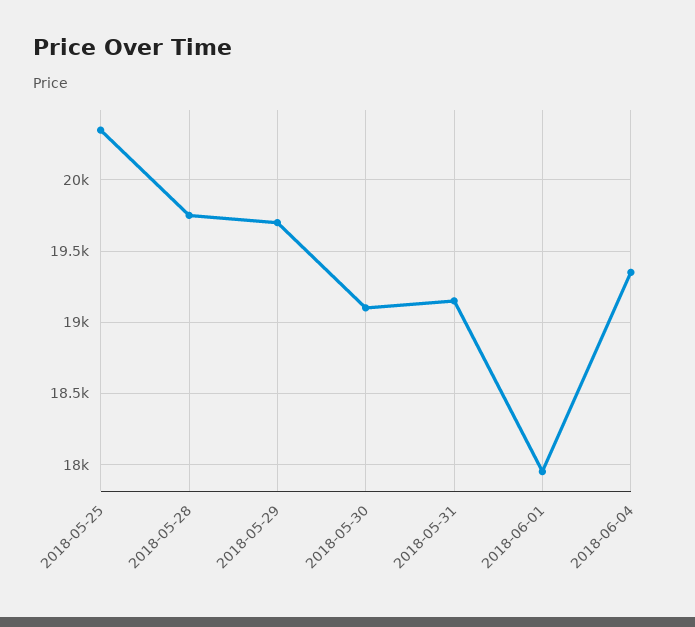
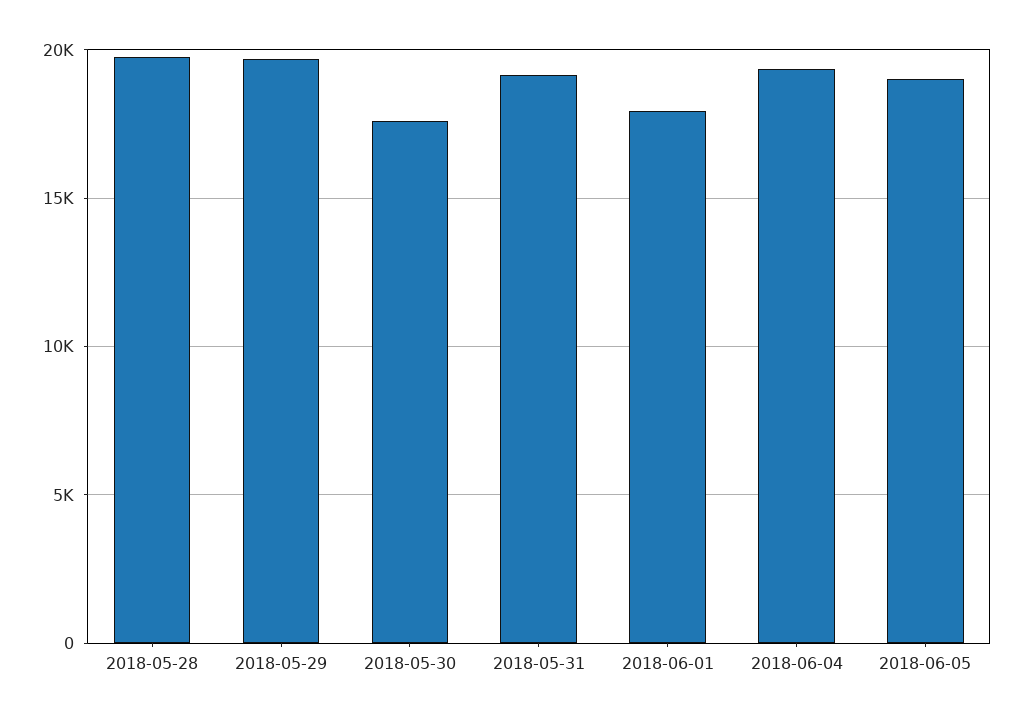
2018-05-25: 20350 -> none
2018-05-30: 19100 -> 17500
2018-06-05: none -> 19000

